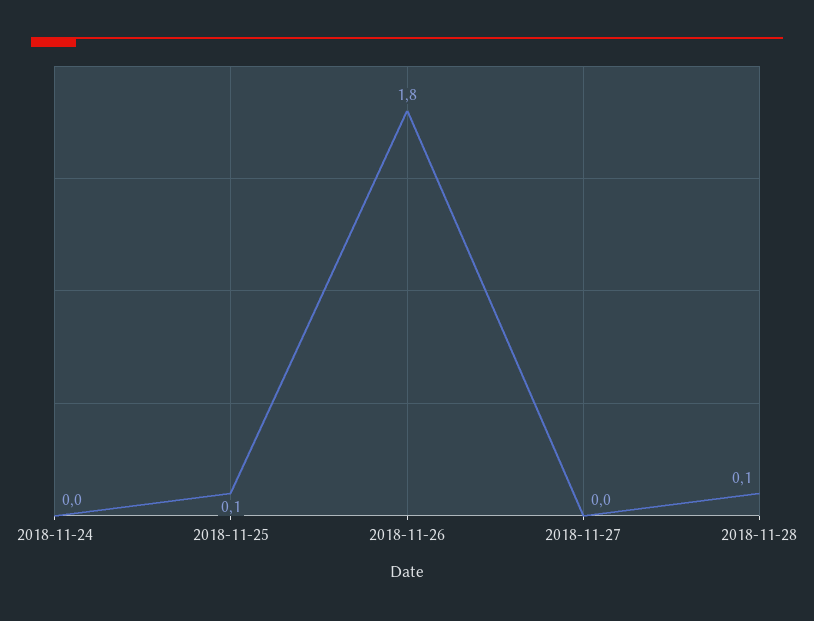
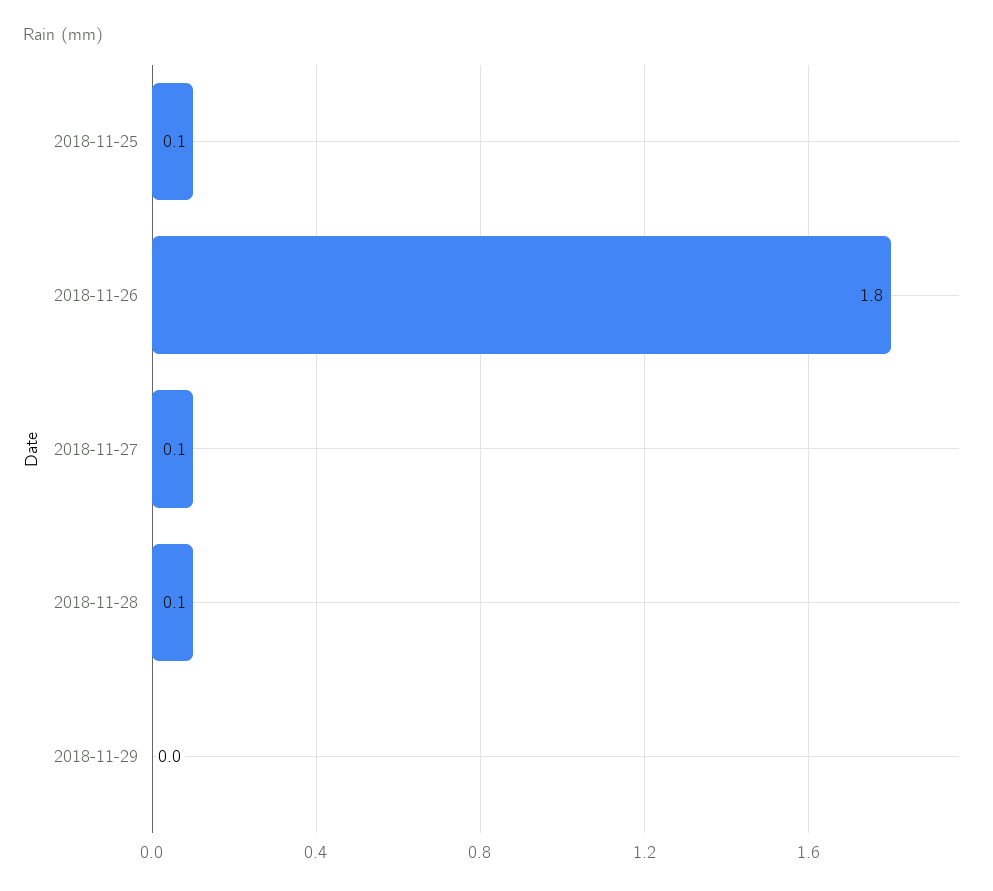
2018-11-24: 0 -> none
2018-11-27: 0 -> 0.1
2018-11-29: none -> 0

